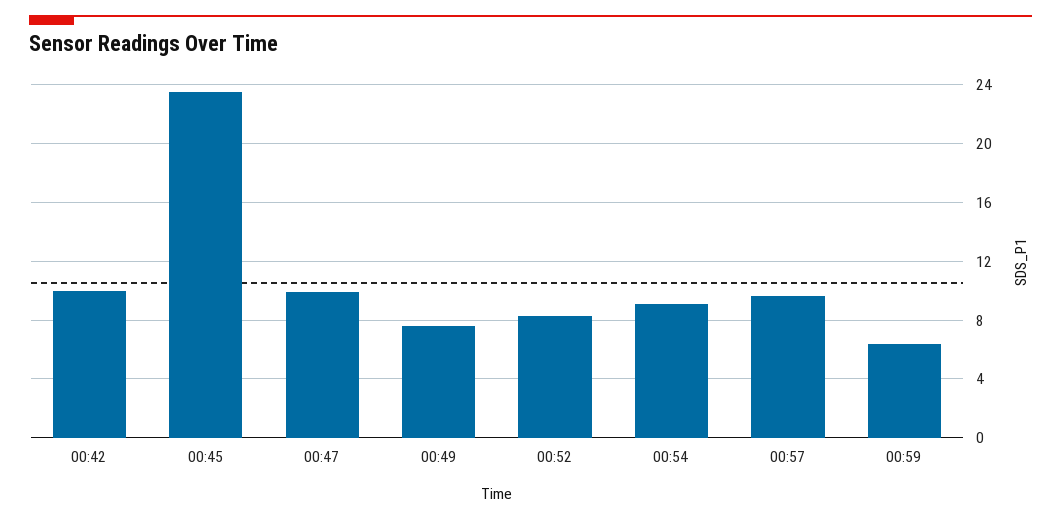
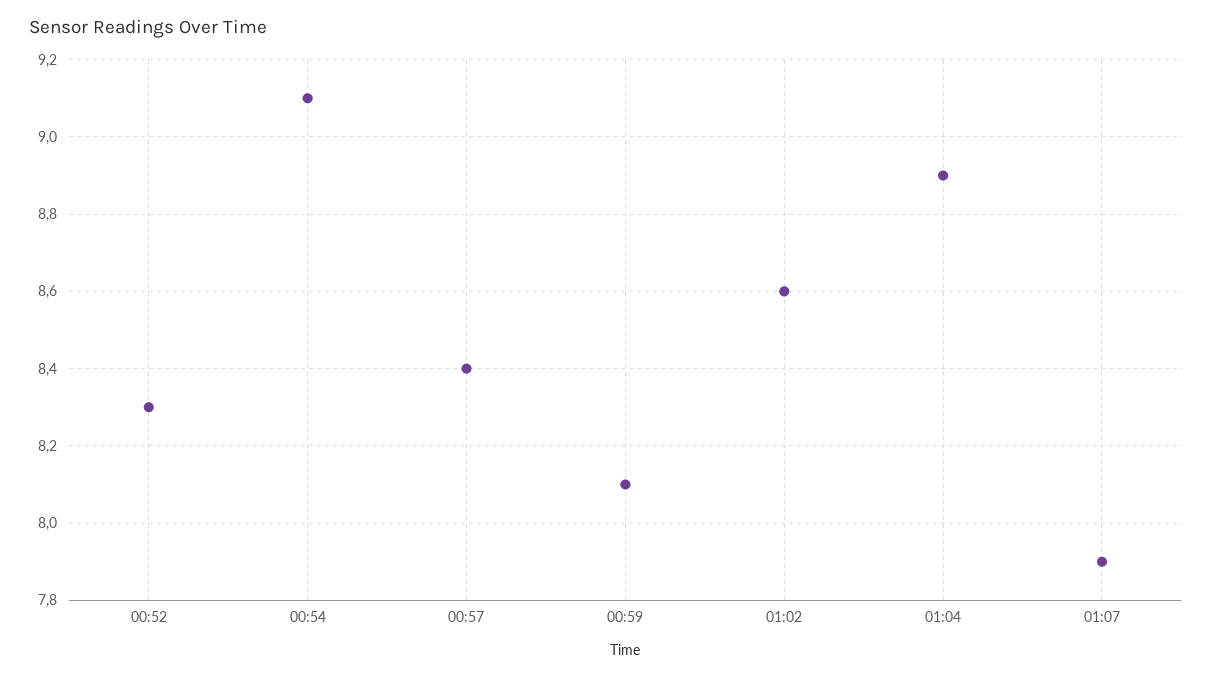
00:42: 10 -> none
00:45: 23.5 -> none
00:47: 10 -> none
00:49: 7.5 -> none
00:57: 9.5 -> 8.4
00:59: 6.5 -> 8.1
01:02: none -> 8.6
01:04: none -> 8.9
01:07: none -> 7.9

